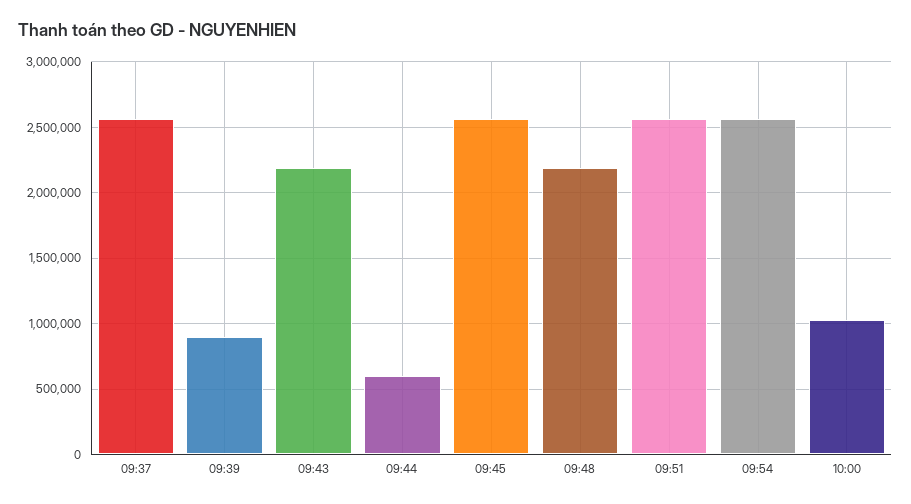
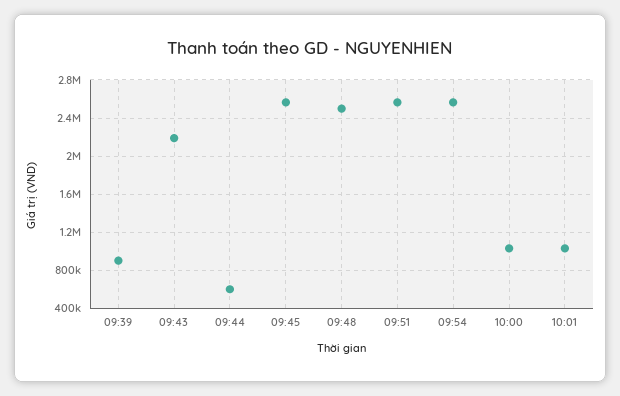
09:37: 2550000 -> none
09:48: 2200000 -> 2500000
10:01: none -> 1000000

